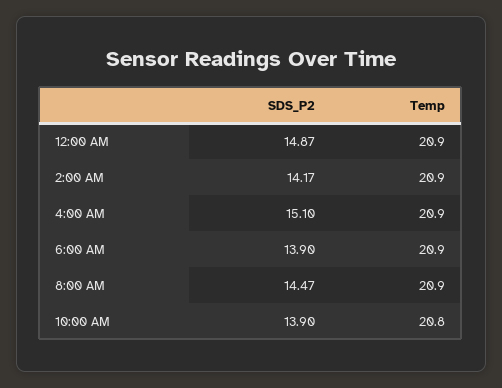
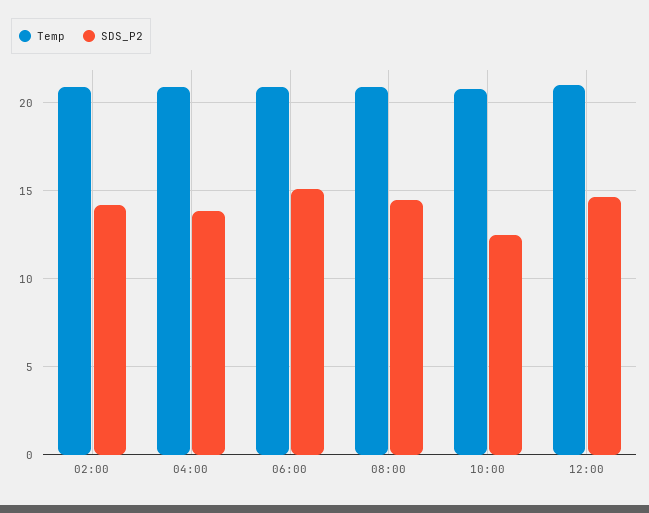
SDS_P2, 12:00 AM: 14.87 -> none
Temp, 12:00 AM: 20.9 -> none
SDS_P2, 4:00 AM: 15.1 -> 14
SDS_P2, 6:00 AM: 13.9 -> 15
SDS_P2, 10:00 AM: 13.9 -> 12.5
Temp, 12:00: none -> 21
SDS_P2, 12:00: none -> 14.5

